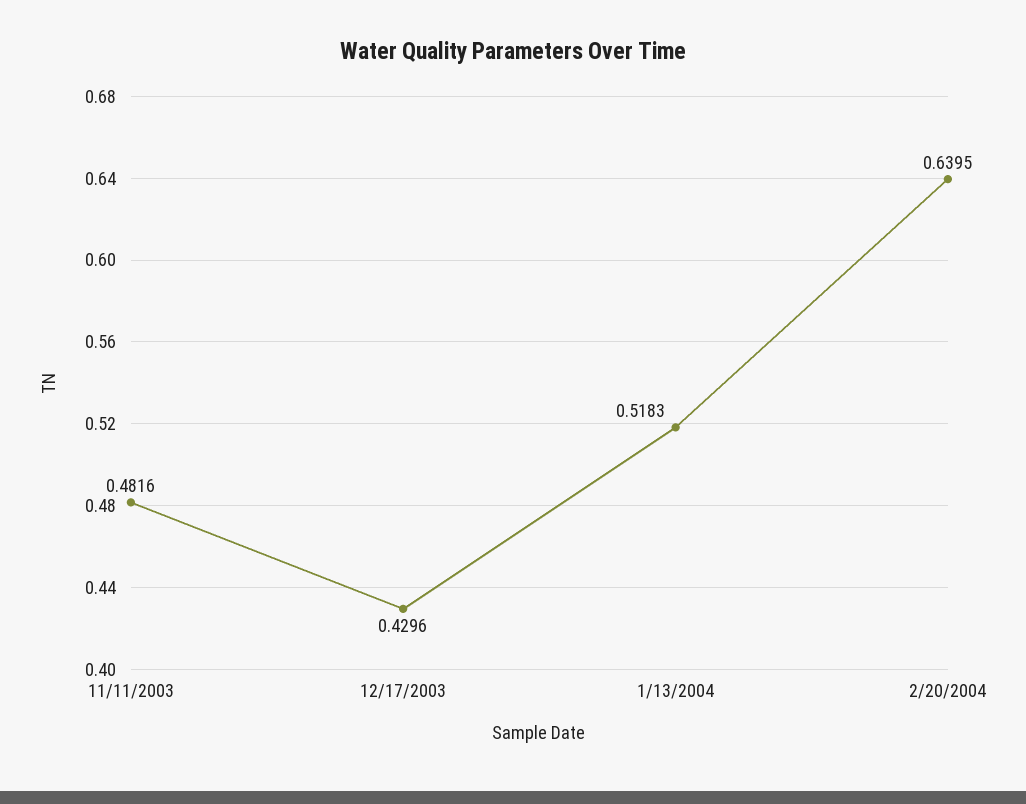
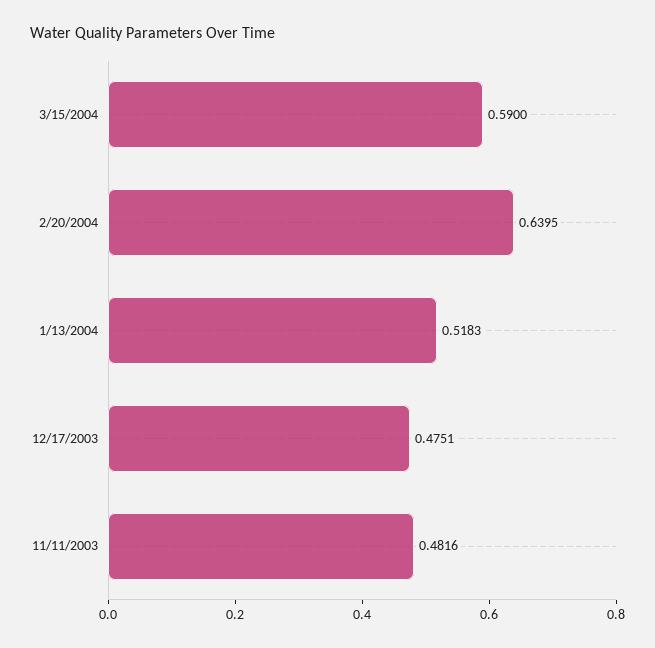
12/17/2003: 0.4296 -> 0.4751
3/15/2004: none -> 0.59

